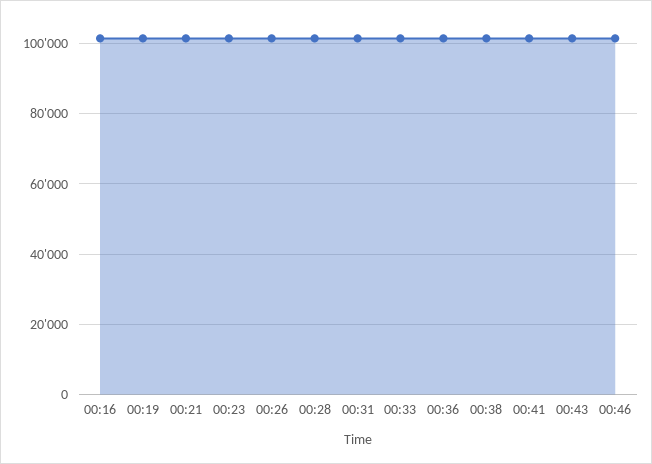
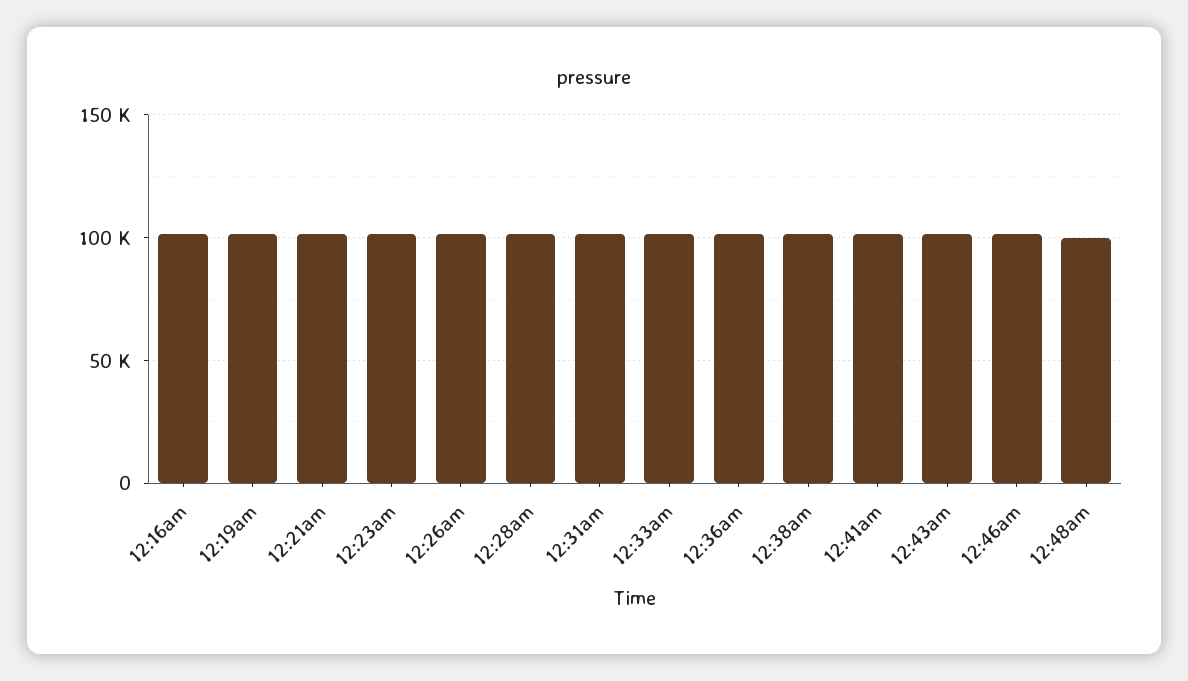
12:48am: none -> 100000

